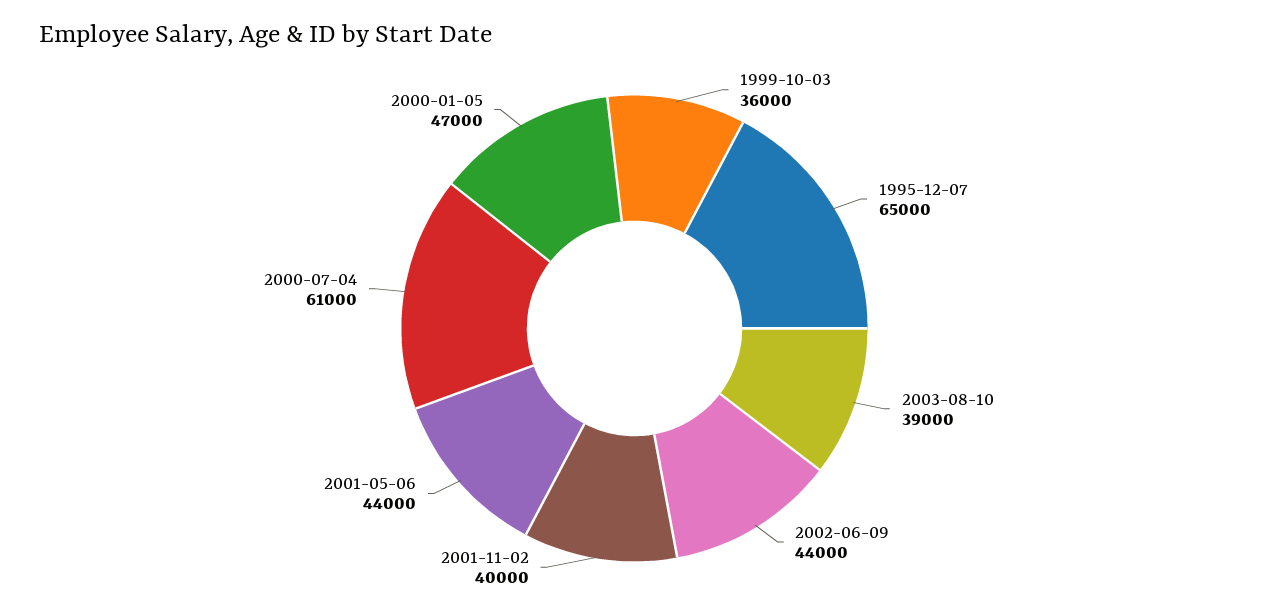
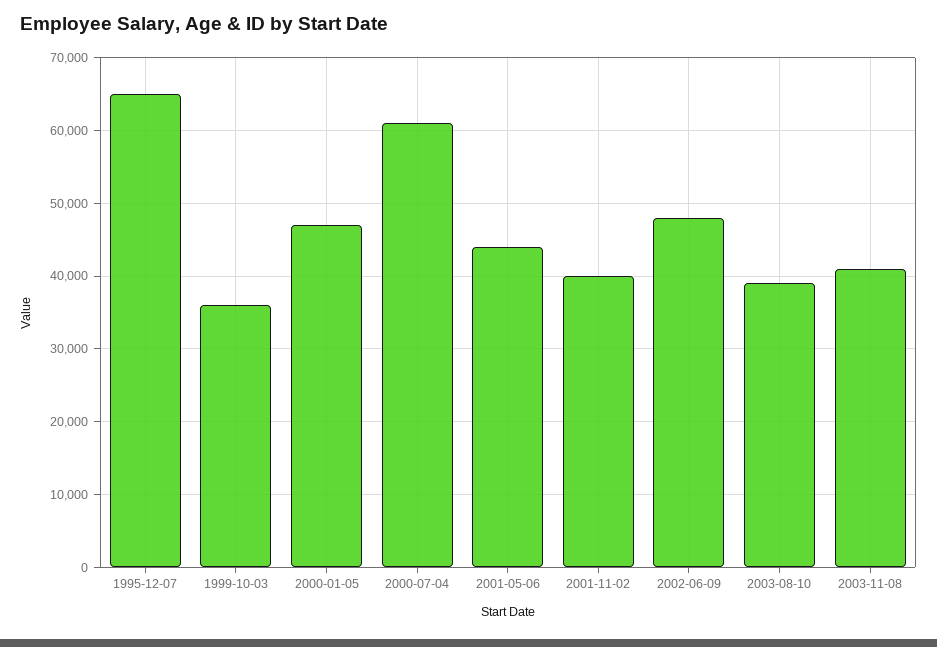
2002-06-09: 44000 -> 48000
2003-11-08: none -> 41000

